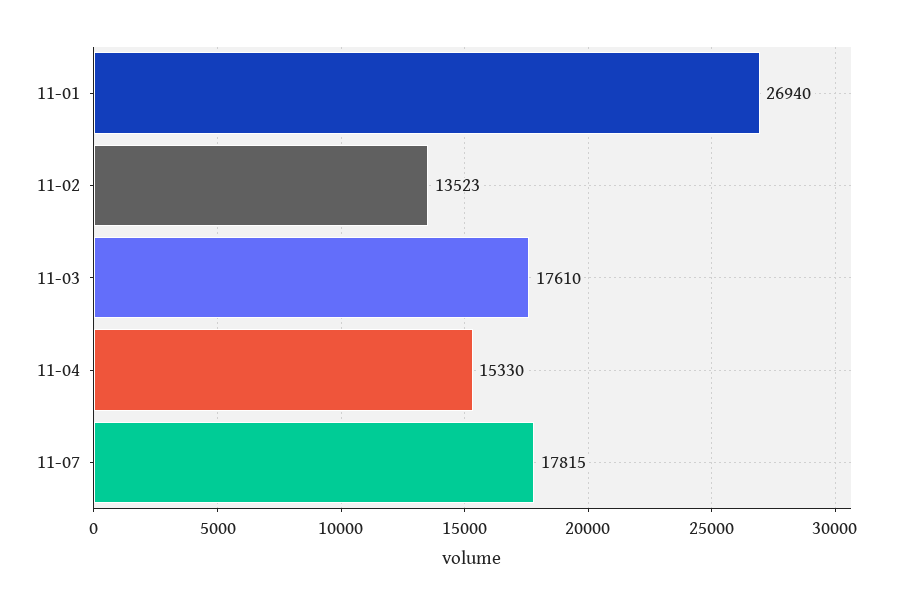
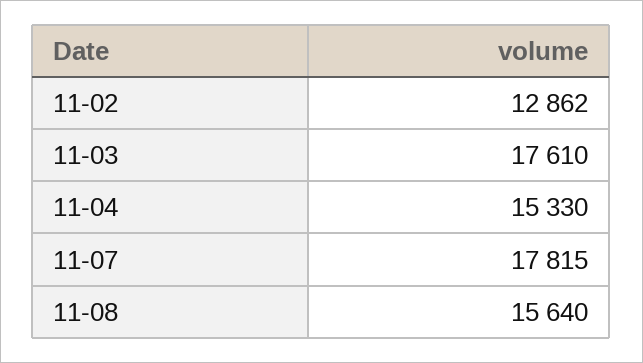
11-01: 26940 -> none
11-02: 13523 -> 12862
11-08: none -> 15640

